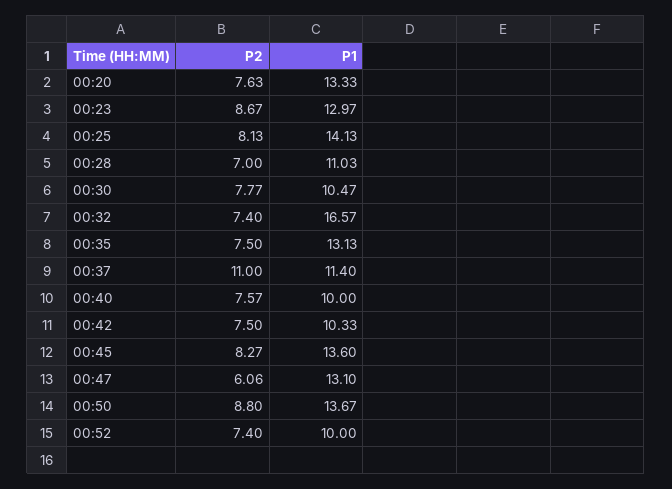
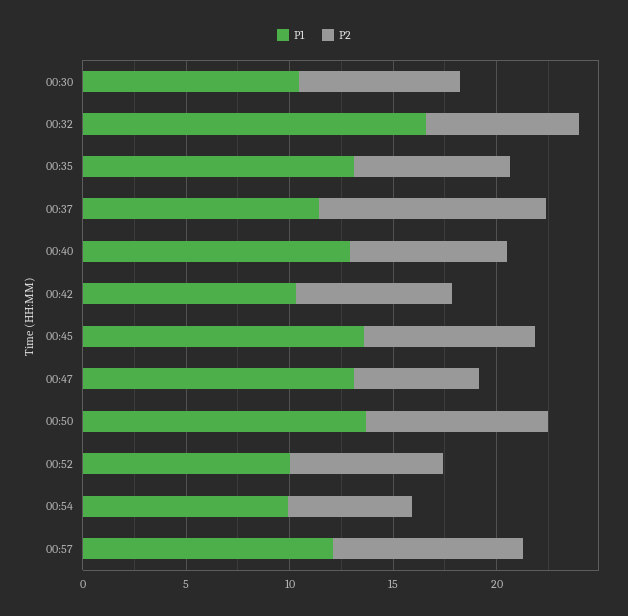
P2, 00:20: 7.63 -> none
P1, 00:20: 13.33 -> none
P2, 00:23: 8.67 -> none
P1, 00:23: 12.97 -> none
P2, 00:25: 8.13 -> none
P1, 00:25: 14.13 -> none
P2, 00:28: 7 -> none
P1, 00:28: 11.03 -> none
P1, 00:40: 10 -> 13
P1, 00:54: none -> 10
P2, 00:54: none -> 6
P1, 00:57: none -> 12
P2, 00:57: none -> 9

